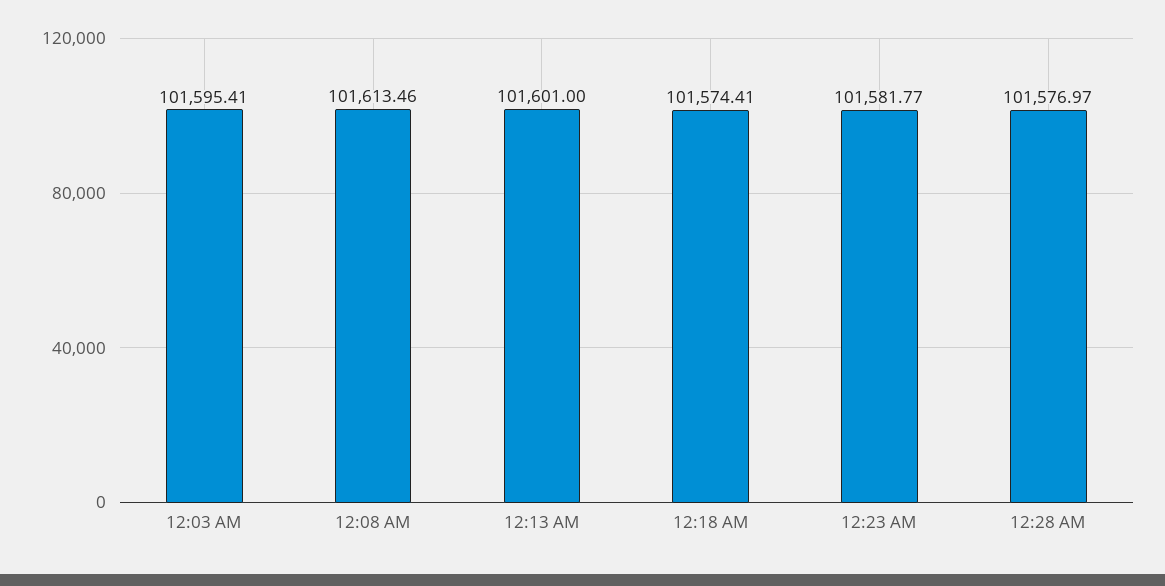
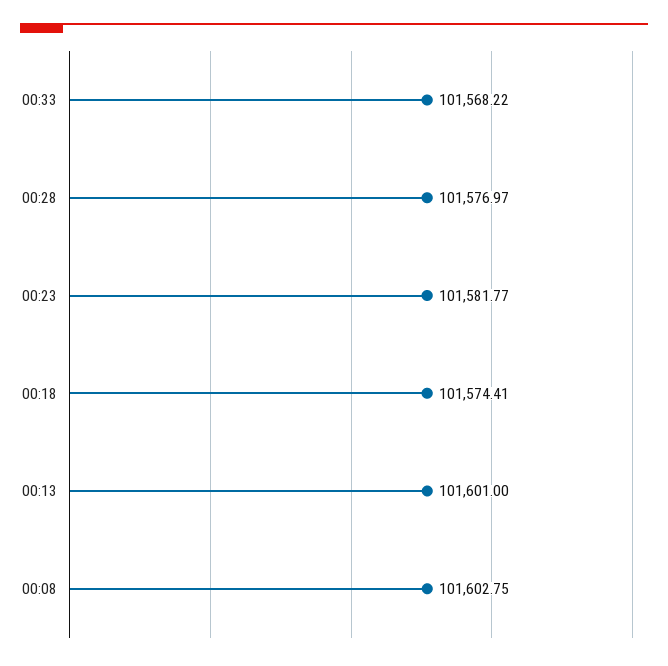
12:03 AM: 101595.41 -> none
12:08 AM: 101613.46 -> 101602.75
00:33: none -> 101568.22

